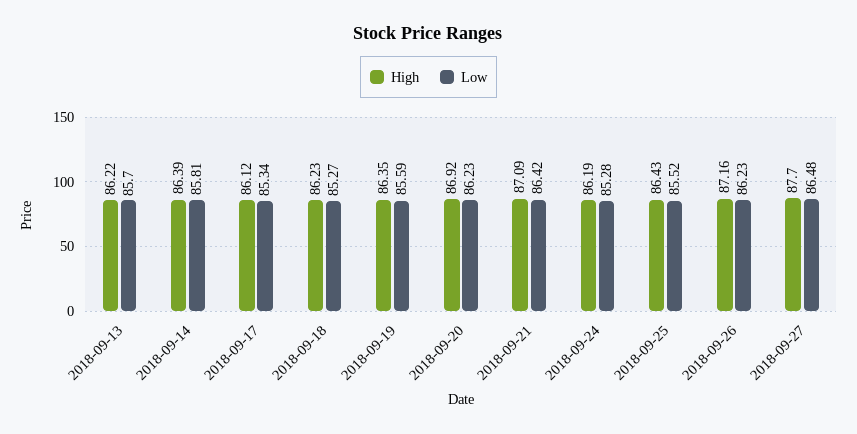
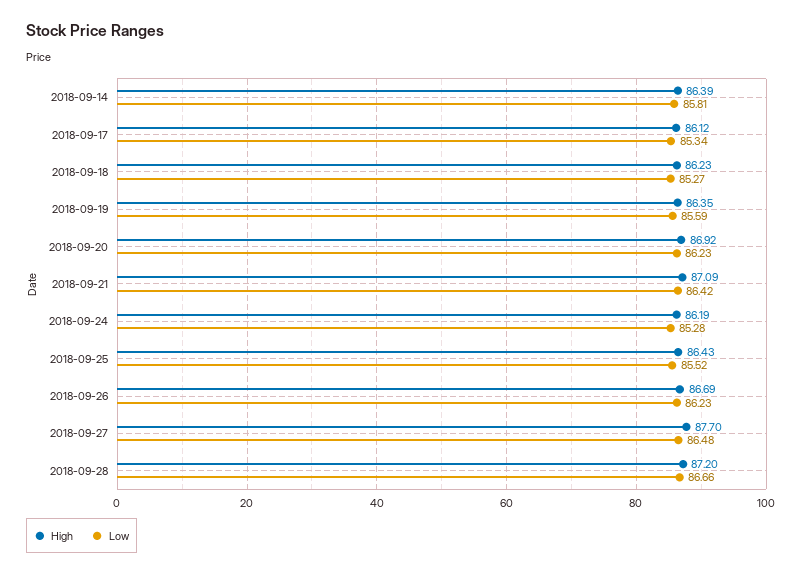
High, 2018-09-13: 86.22 -> none
Low, 2018-09-13: 85.7 -> none
High, 2018-09-26: 87.16 -> 86.69
High, 2018-09-28: none -> 87.2
Low, 2018-09-28: none -> 86.66

